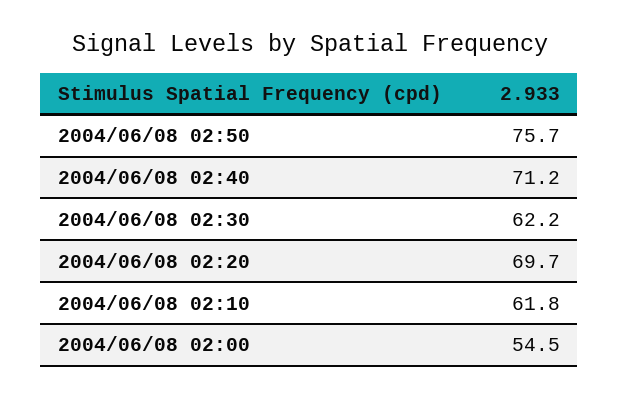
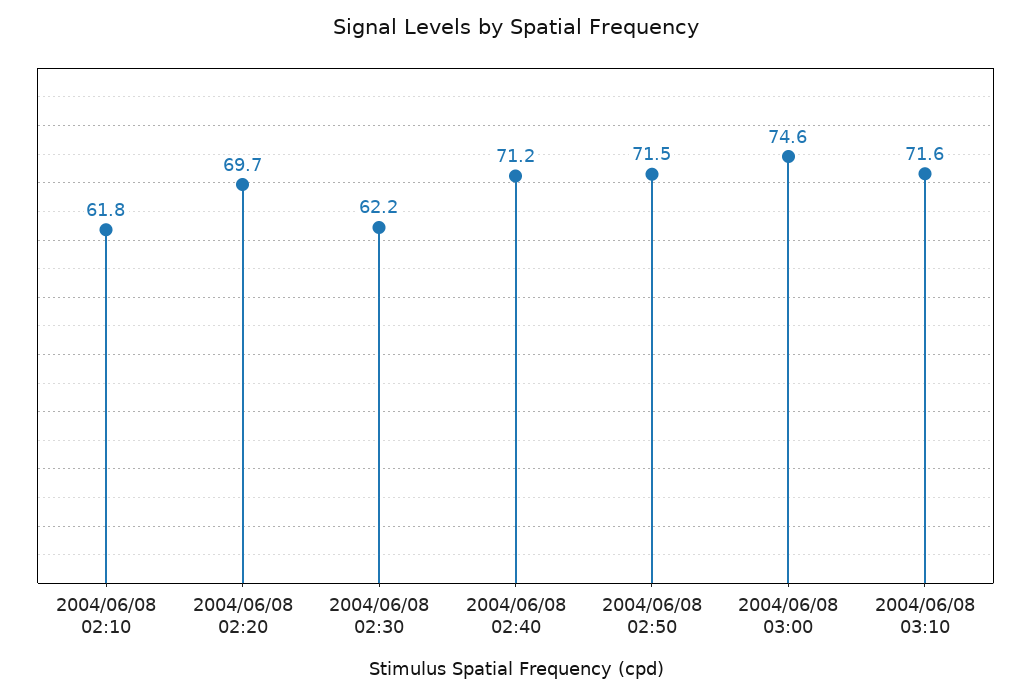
2004/06/08 02:50: 75.7 -> 71.5
2004/06/08 02:00: 54.5 -> none
2004/06/08 03:00: none -> 74.6
2004/06/08 03:10: none -> 71.6

